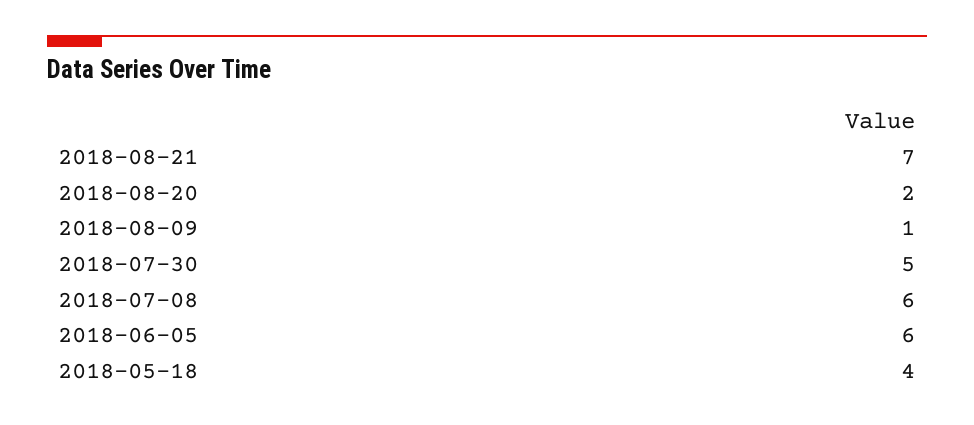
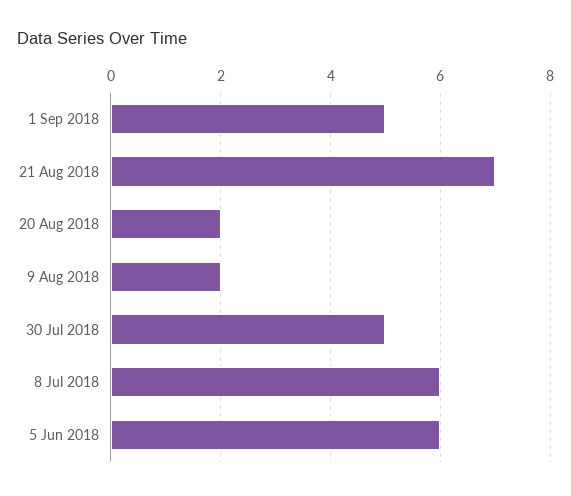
2018-08-09: 1 -> 2
2018-05-18: 4 -> none
1 Sep 2018: none -> 5

